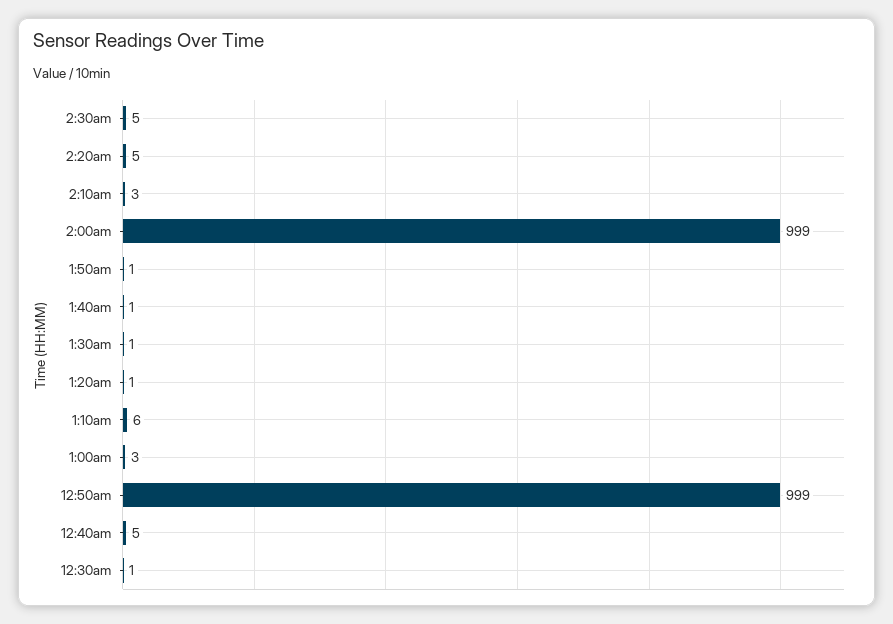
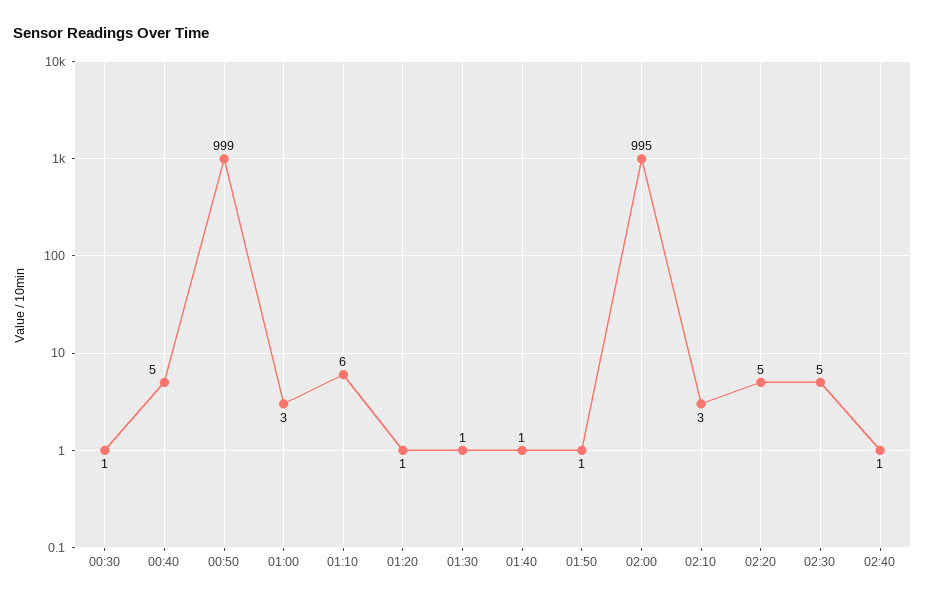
2:00am: 999 -> 995
02:40: none -> 1

